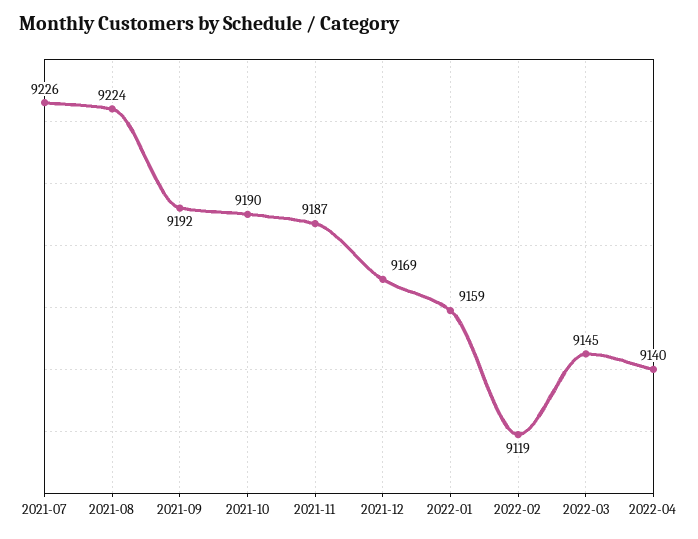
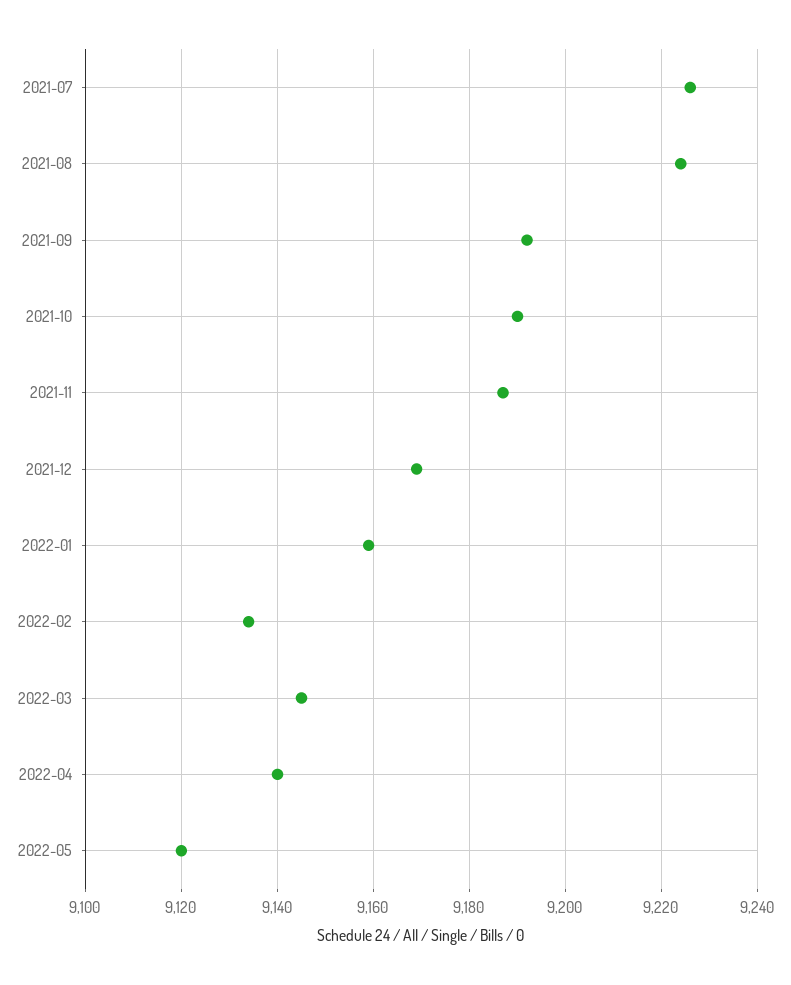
2022-02: 9119 -> 9135
2022-05: none -> 9120

